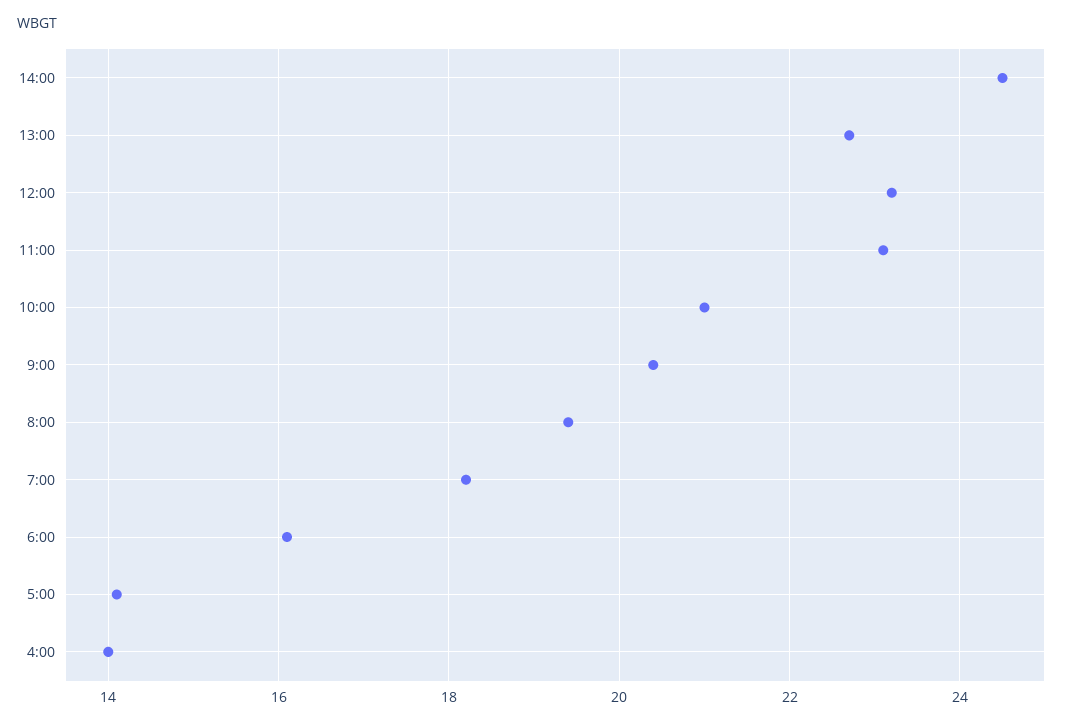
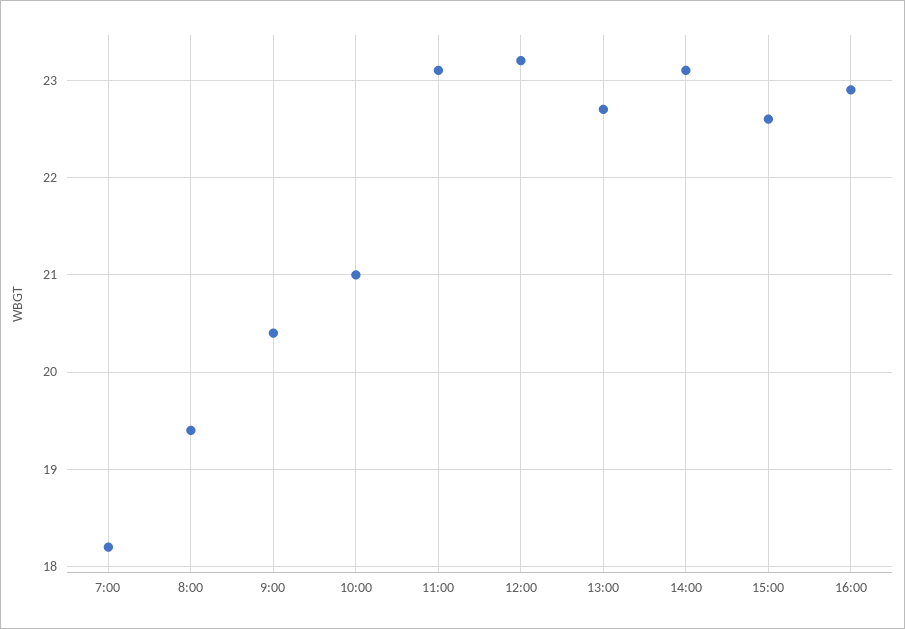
14:00: 24.5 -> 23.1
6:00: 16 -> none
5:00: 14 -> none
4:00: 14 -> none
15:00: none -> 22.6
16:00: none -> 22.9

